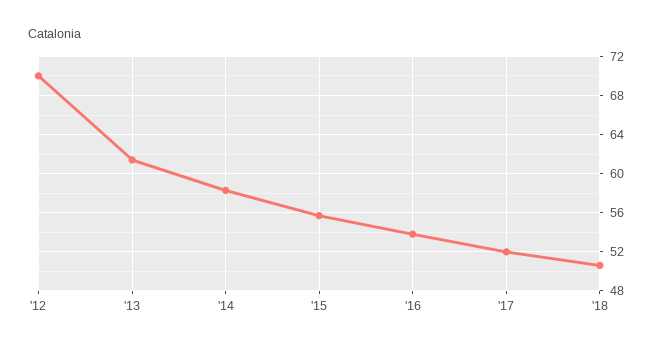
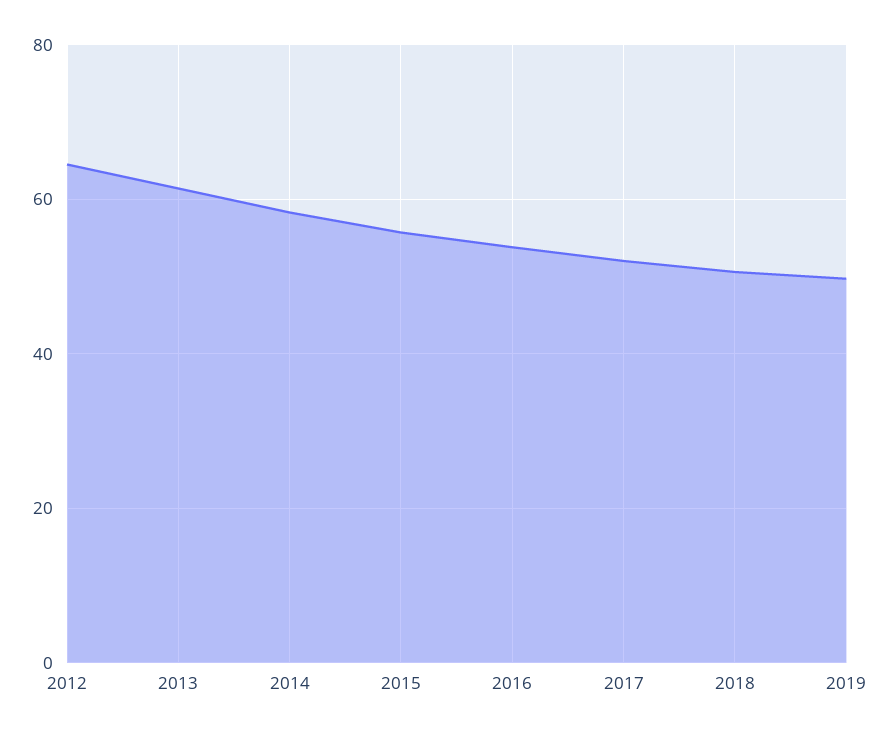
'12: 70 -> 64
2019: none -> 50

